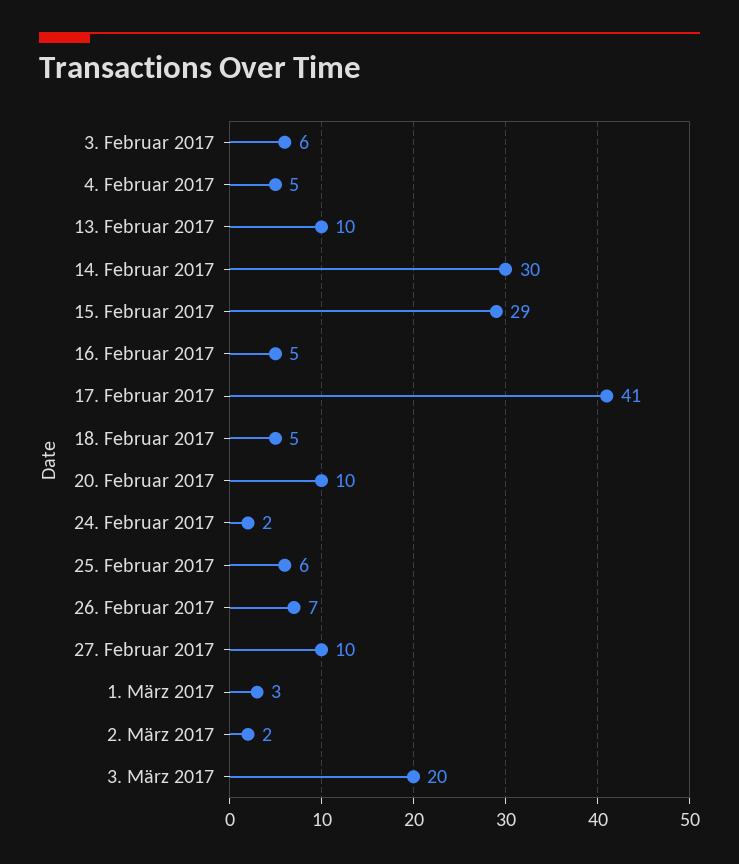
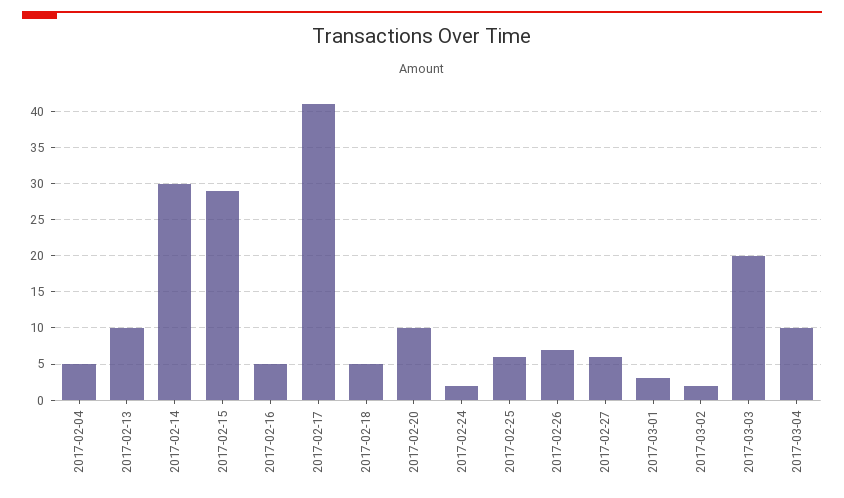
3. Februar 2017: 6 -> none
27. Februar 2017: 10 -> 6
2017-03-04: none -> 10

